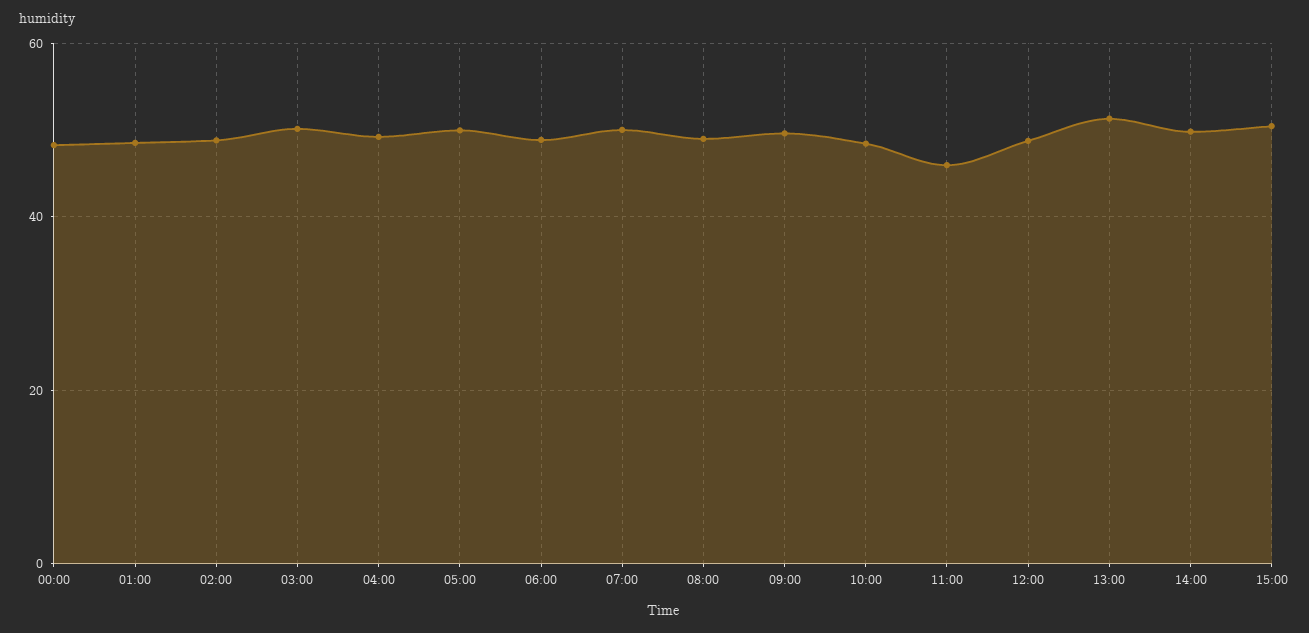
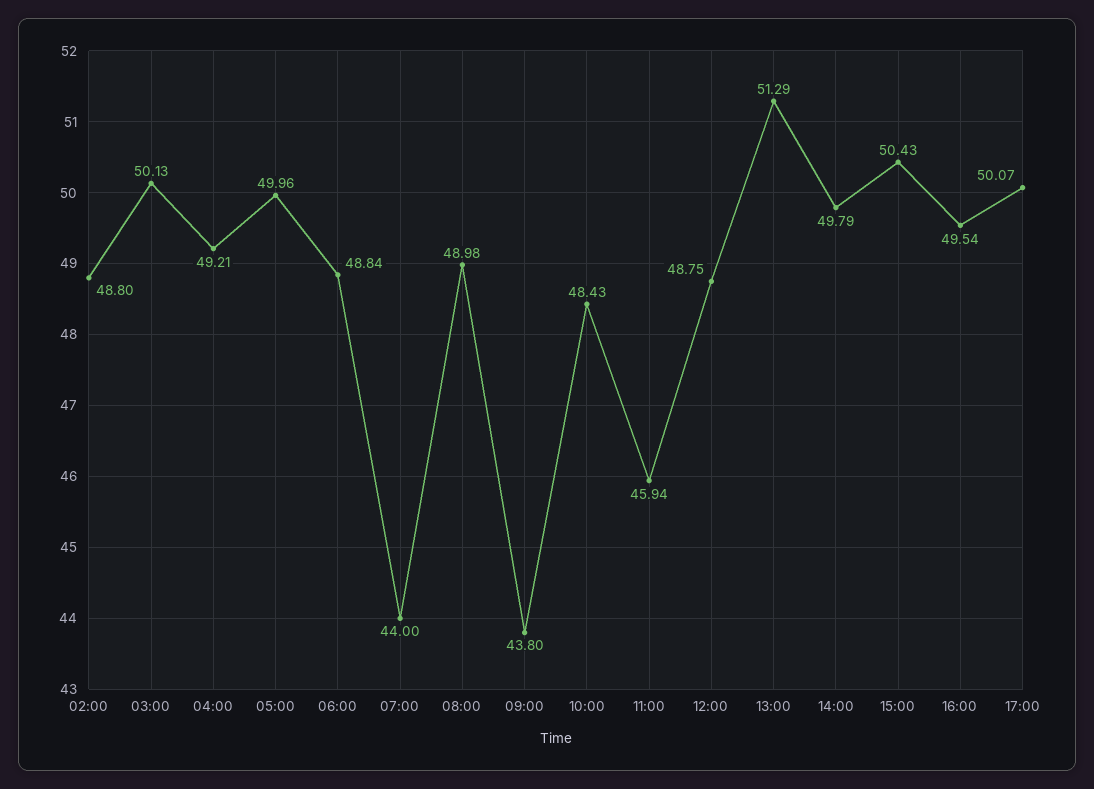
00:00: 48 -> none
01:00: 48 -> none
07:00: 50 -> 44
09:00: 50 -> 43.8
16:00: none -> 49.54
17:00: none -> 50.07

